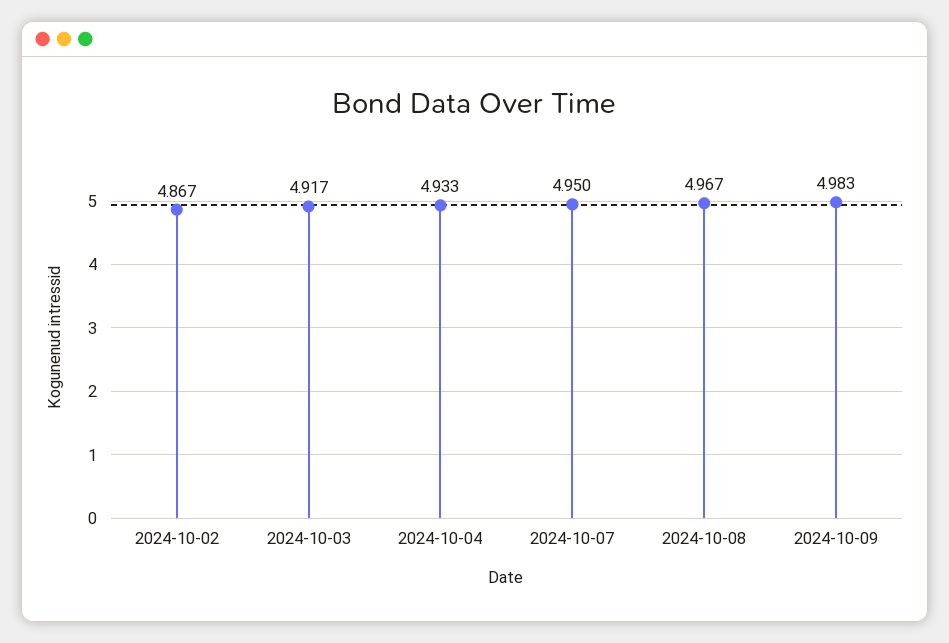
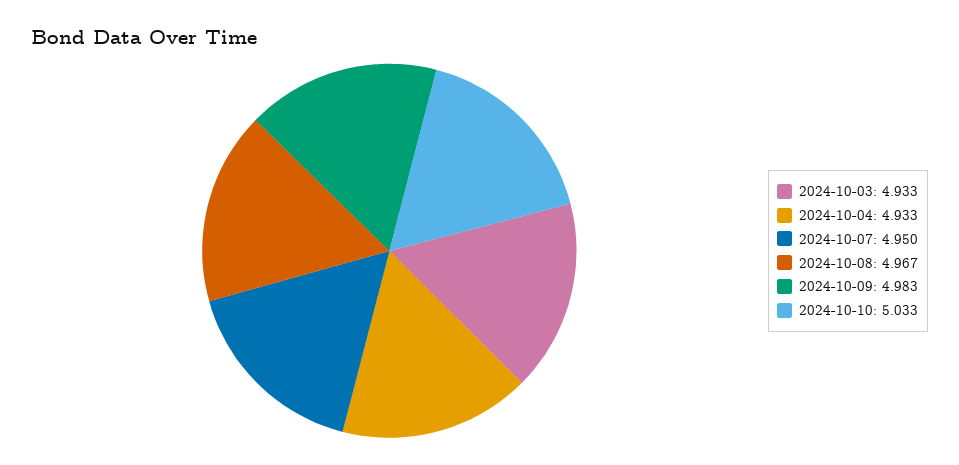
2024-10-02: 4.867 -> none
2024-10-03: 4.917 -> 4.933
2024-10-10: none -> 5.033

